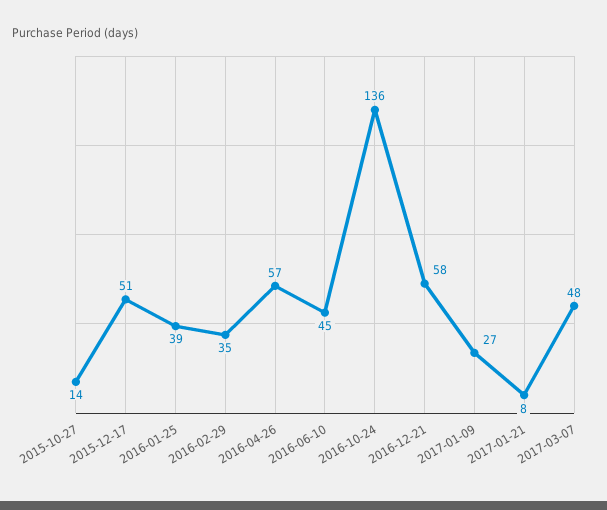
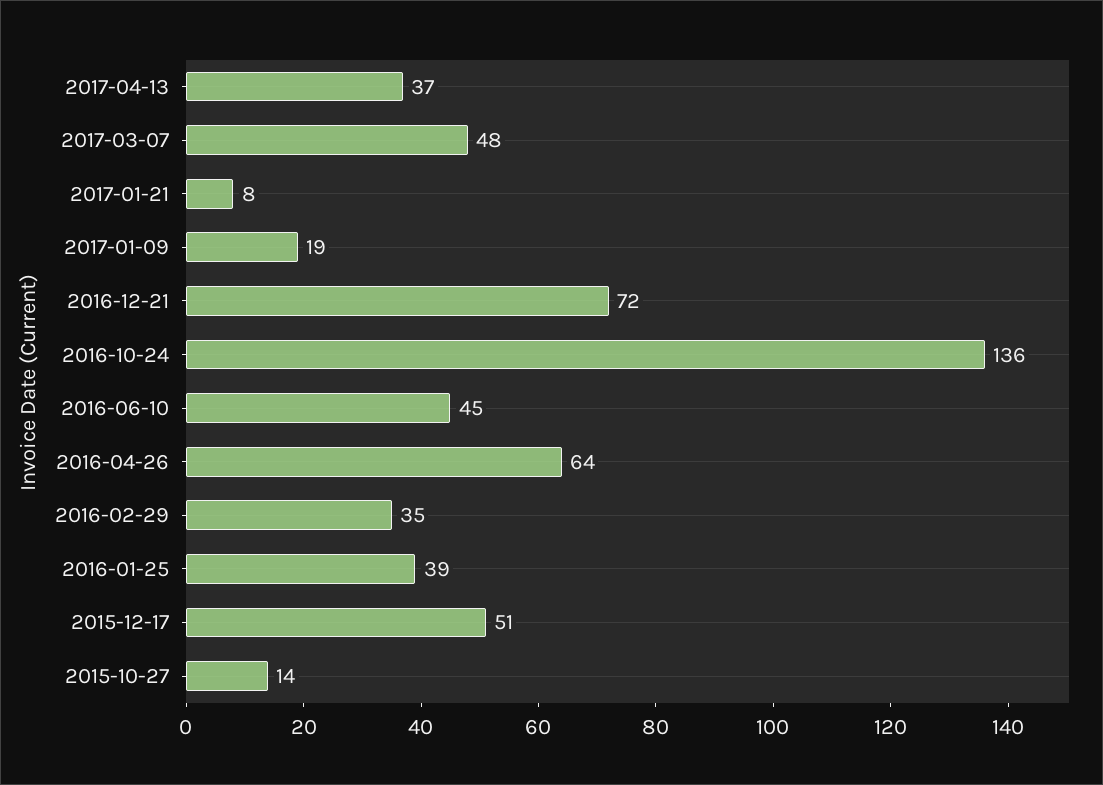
2016-04-26: 57 -> 64
2016-12-21: 58 -> 72
2017-01-09: 27 -> 19
2017-04-13: none -> 37

